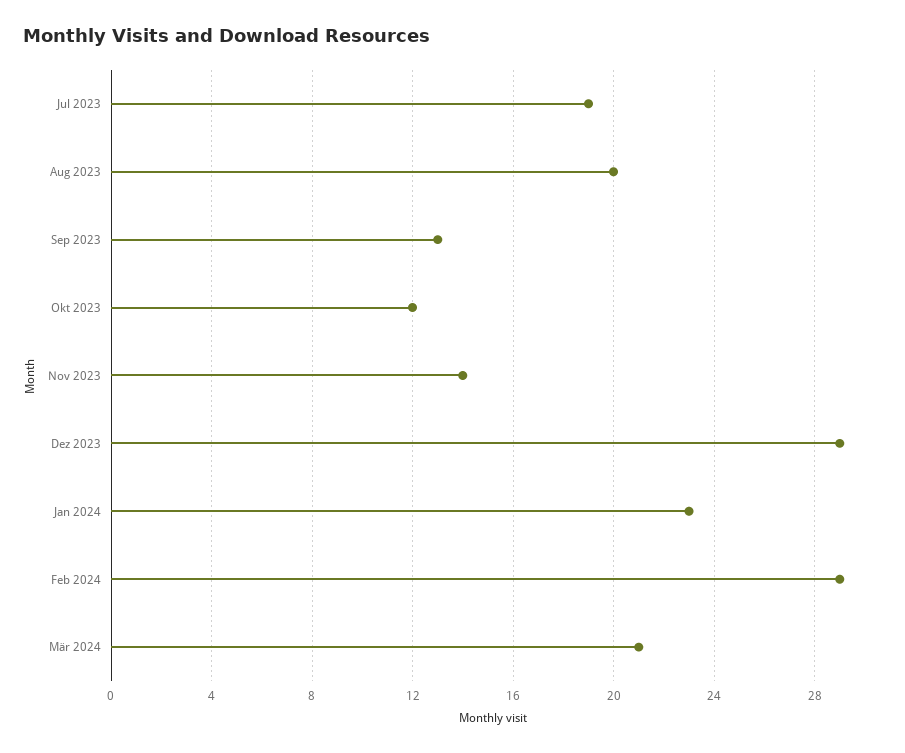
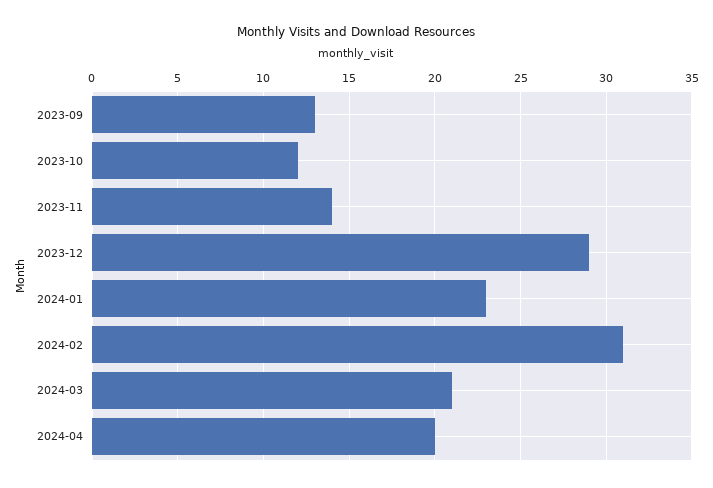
Jul 2023: 19 -> none
Aug 2023: 20 -> none
Feb 2024: 29 -> 31
2024-04: none -> 20

